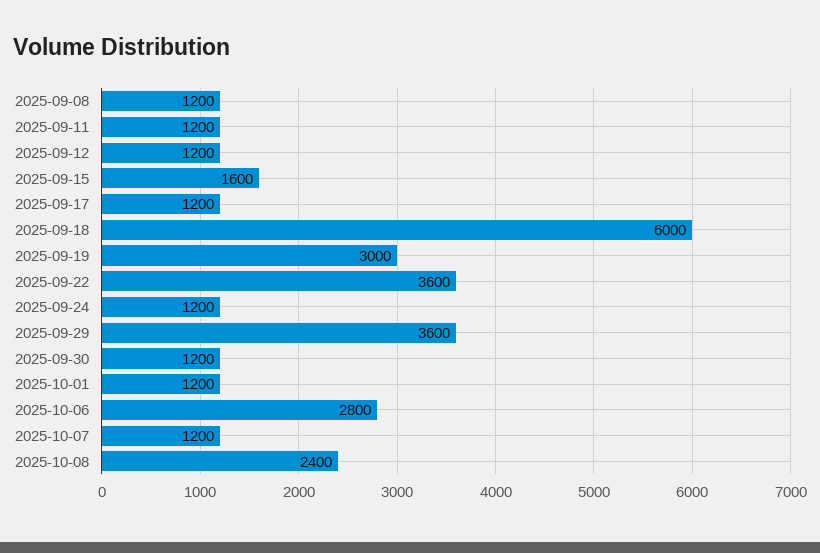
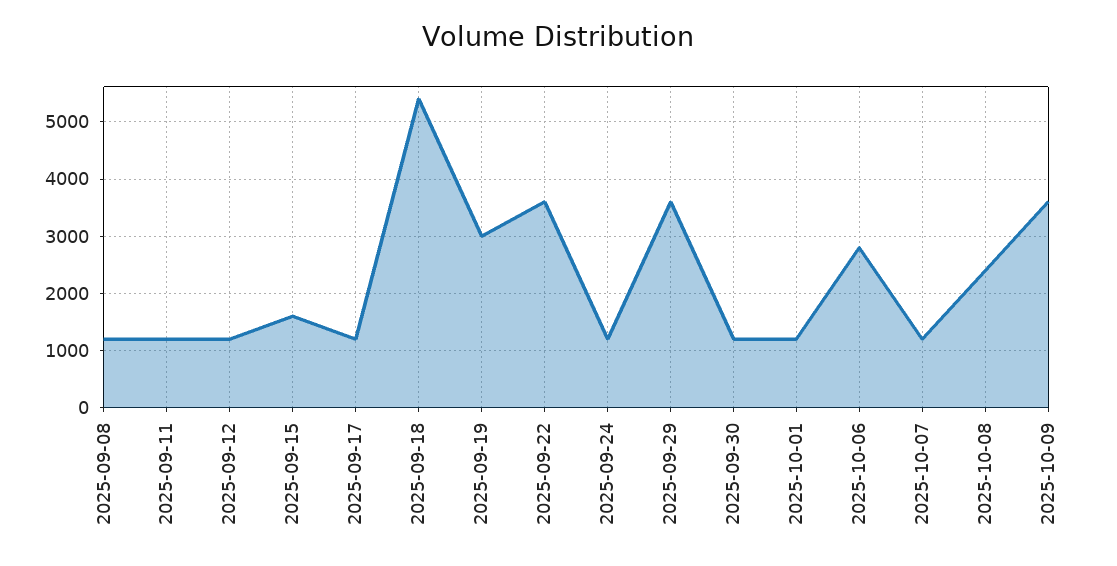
2025-09-18: 6000 -> 5400
2025-10-09: none -> 3600

